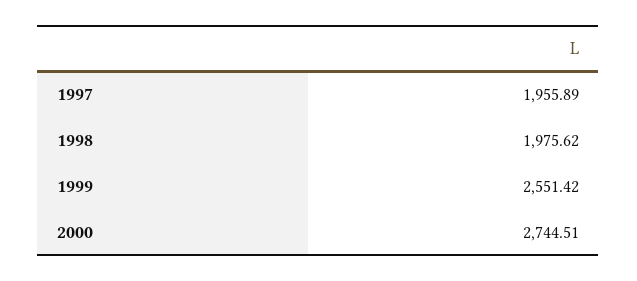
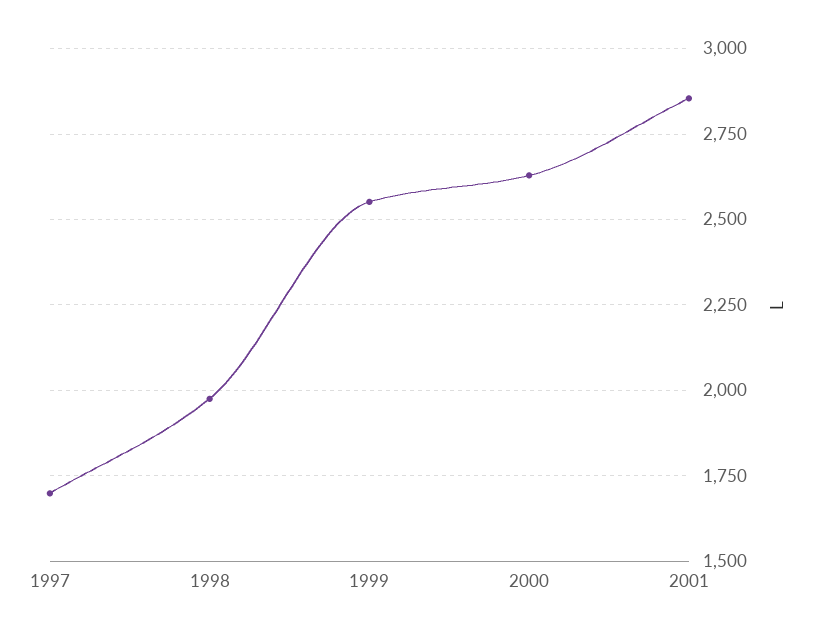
1997: 1955.89 -> 1700
2000: 2744.51 -> 2625
2001: none -> 2850

